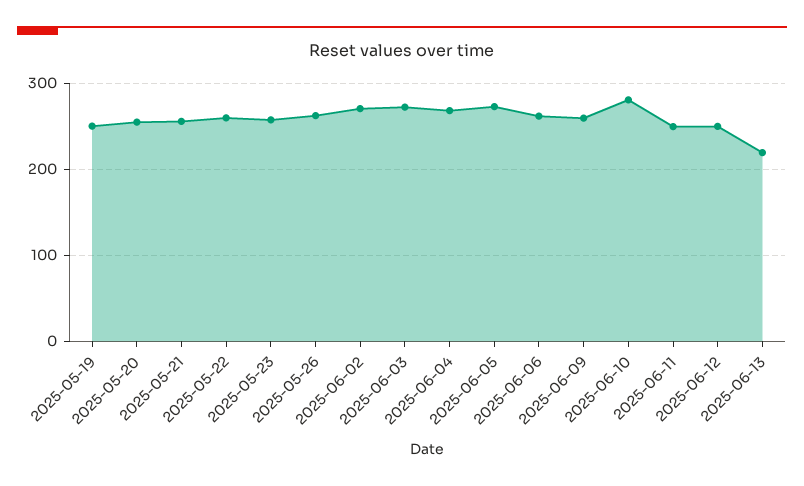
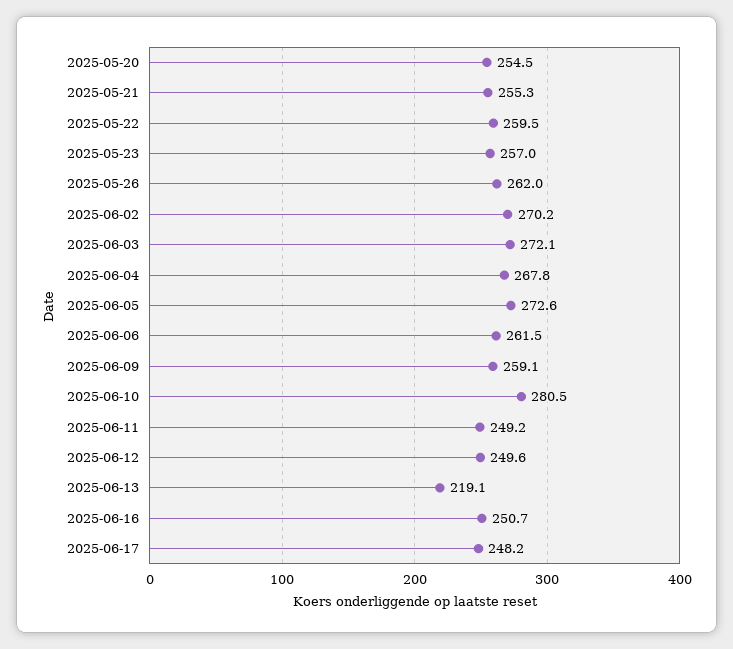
2025-05-19: 250 -> none
2025-06-16: none -> 250.7
2025-06-17: none -> 248.2

